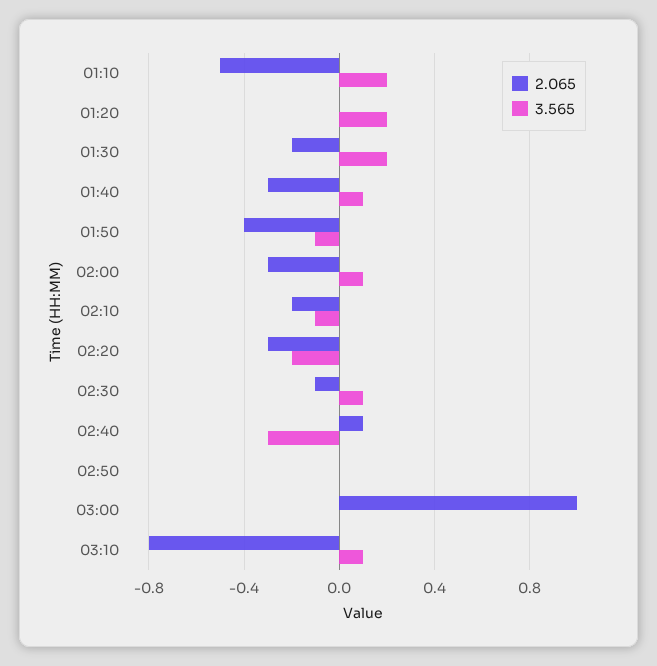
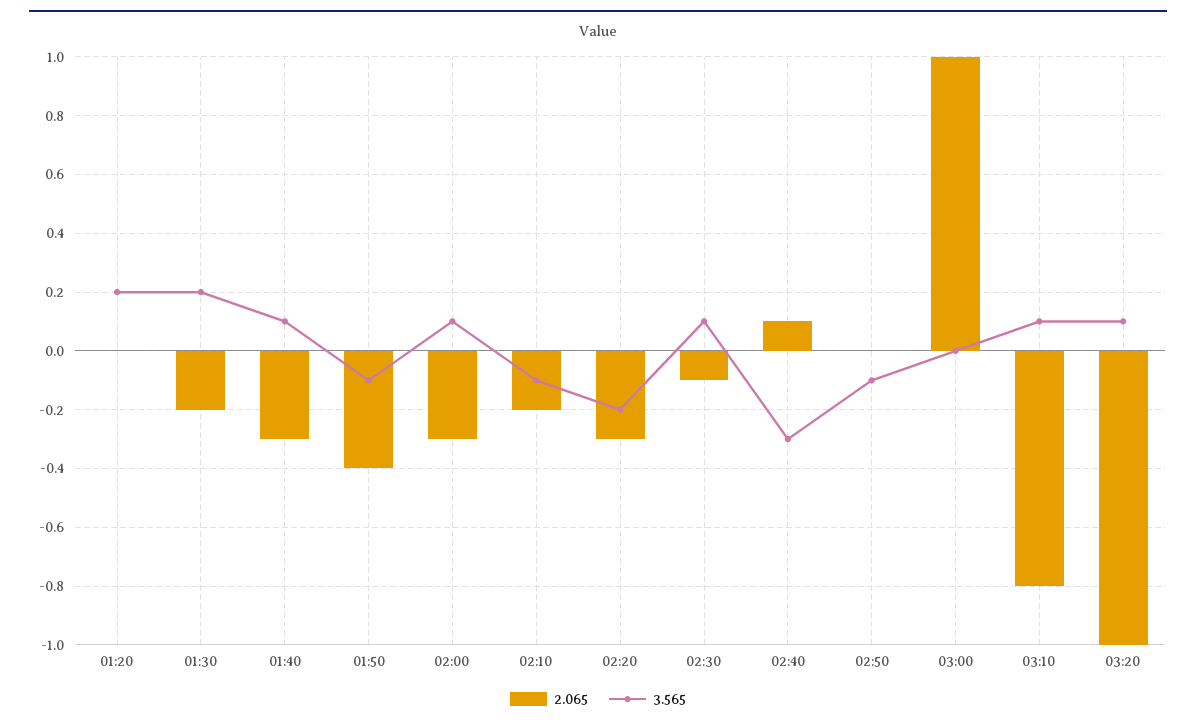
2.065, 01:10: -0.5 -> none
3.565, 01:10: 0.2 -> none
3.565, 02:50: 0 -> -0.1
2.065, 03:20: none -> -1
3.565, 03:20: none -> 0.1

